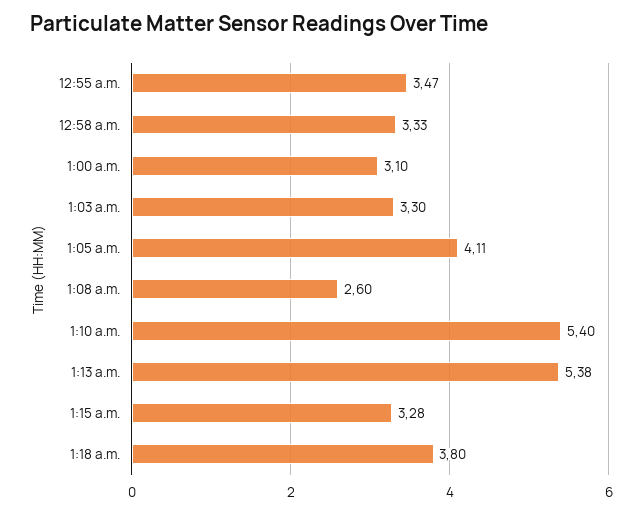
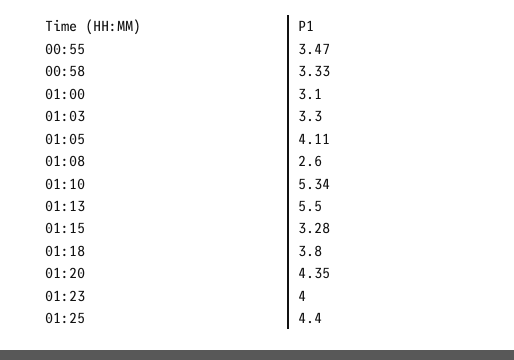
1:10 a.m.: 5.4 -> 5.34
1:13 a.m.: 5.38 -> 5.5
01:20: none -> 4.35
01:23: none -> 4
01:25: none -> 4.4

